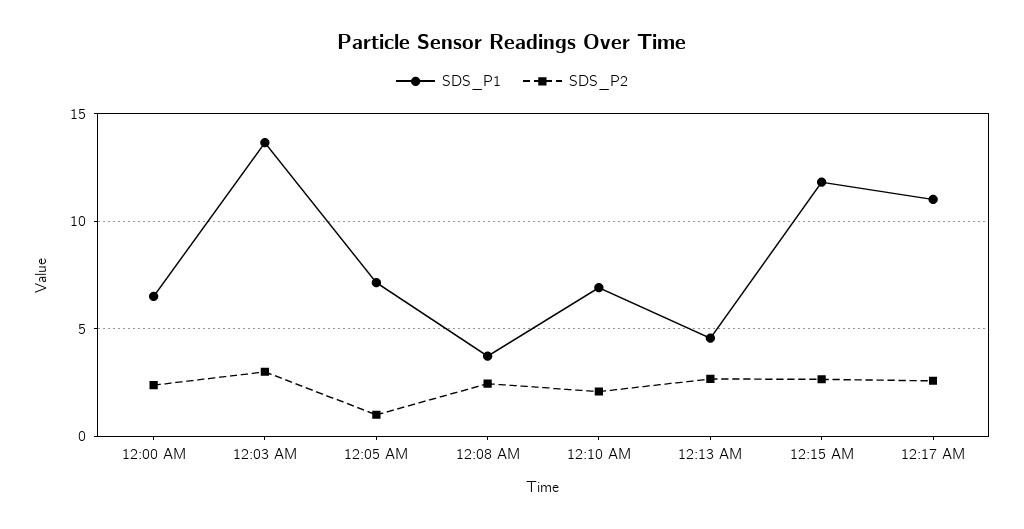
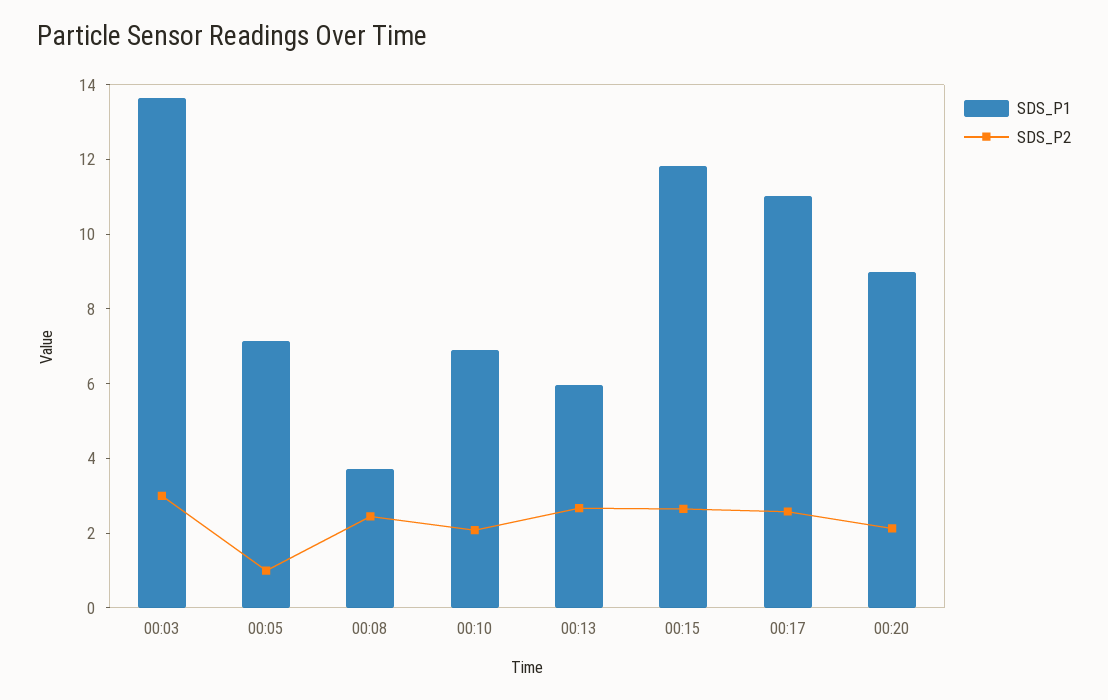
SDS_P1, 12:00 AM: 6.5 -> none
SDS_P2, 12:00 AM: 2.5 -> none
SDS_P1, 12:13 AM: 4.5 -> 6
SDS_P1, 00:20: none -> 9
SDS_P2, 00:20: none -> 2

